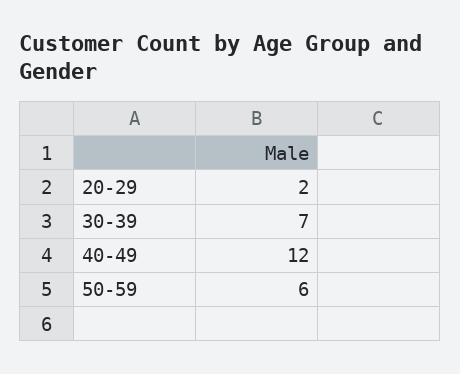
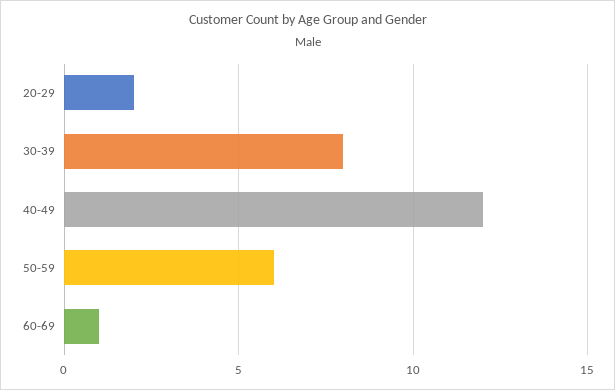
30-39: 7 -> 8
60-69: none -> 1

